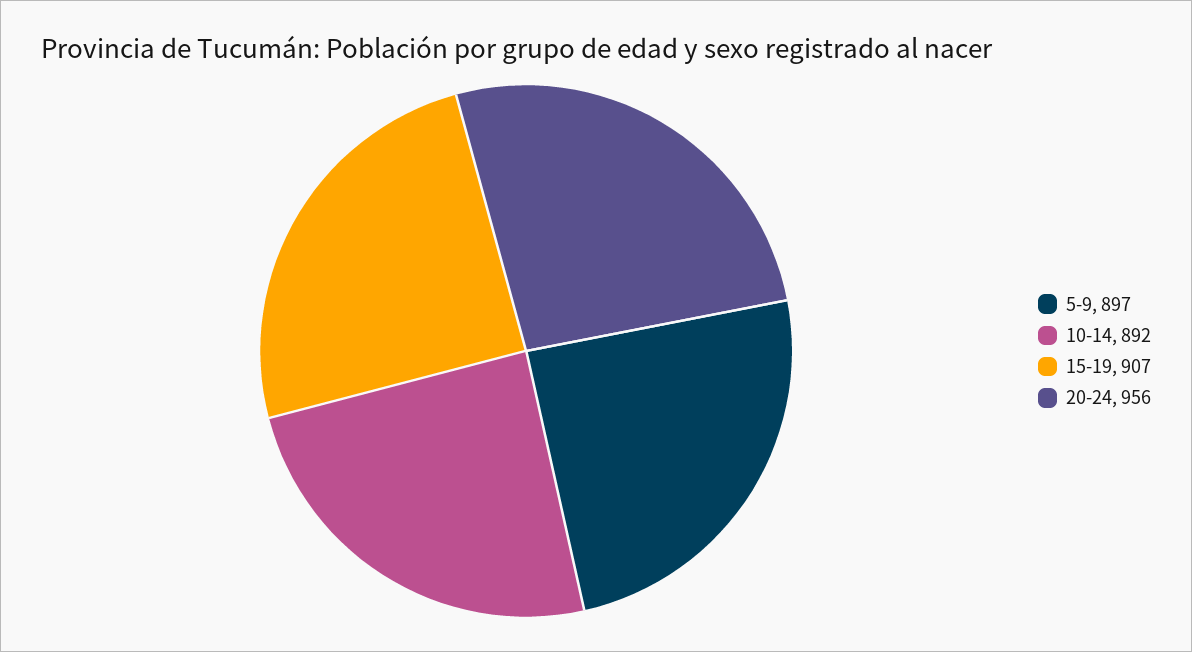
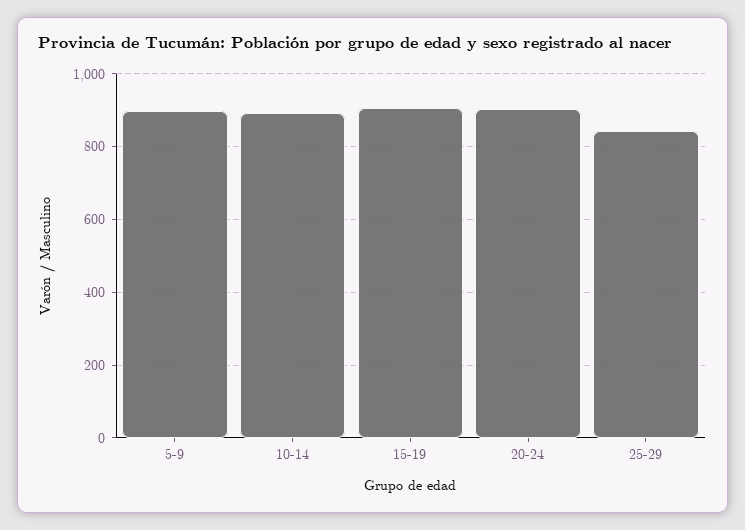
20-24: 956 -> 900
25-29: none -> 840

